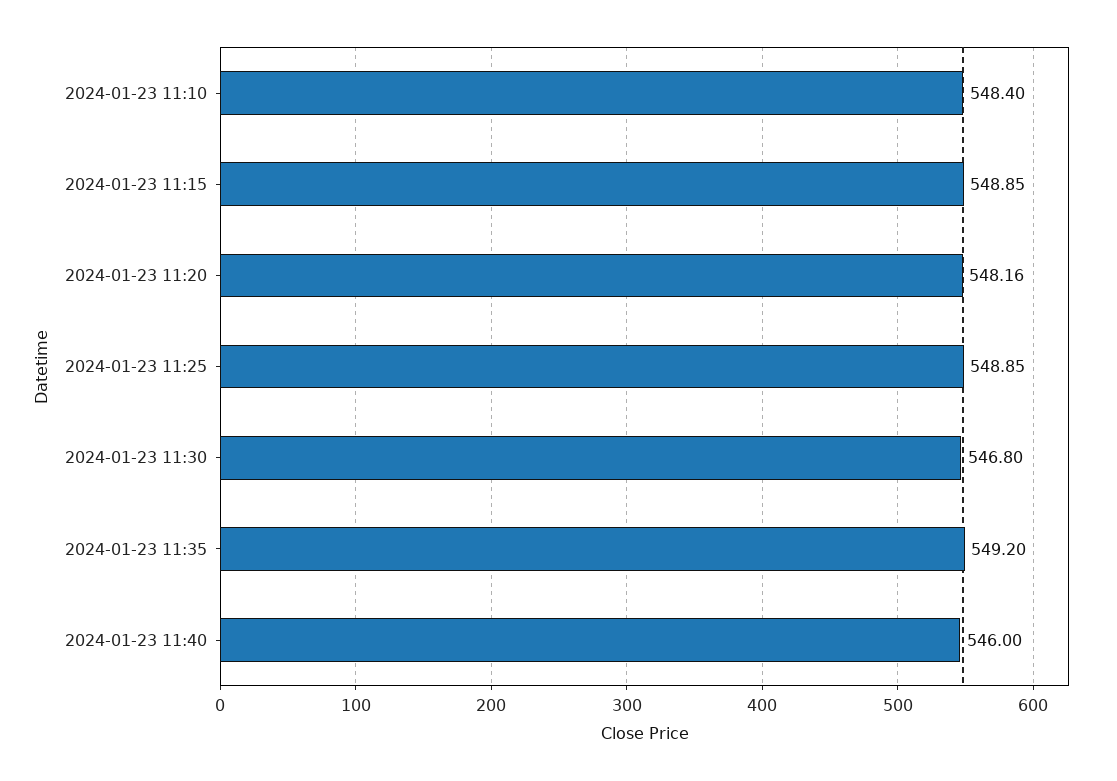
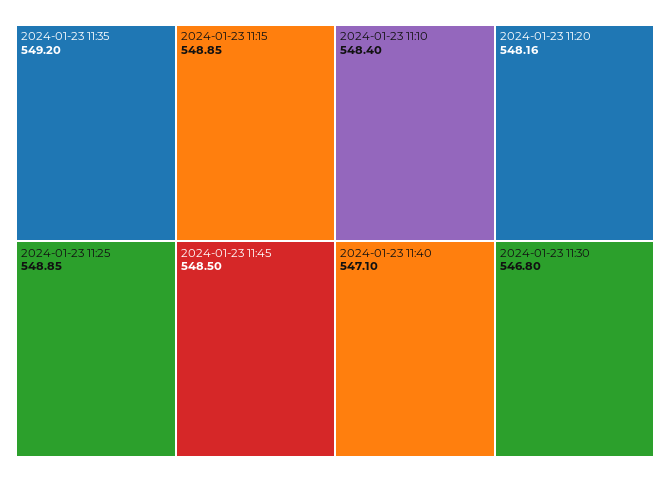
2024-01-23 11:40: 546 -> 547.1
2024-01-23 11:45: none -> 548.5

